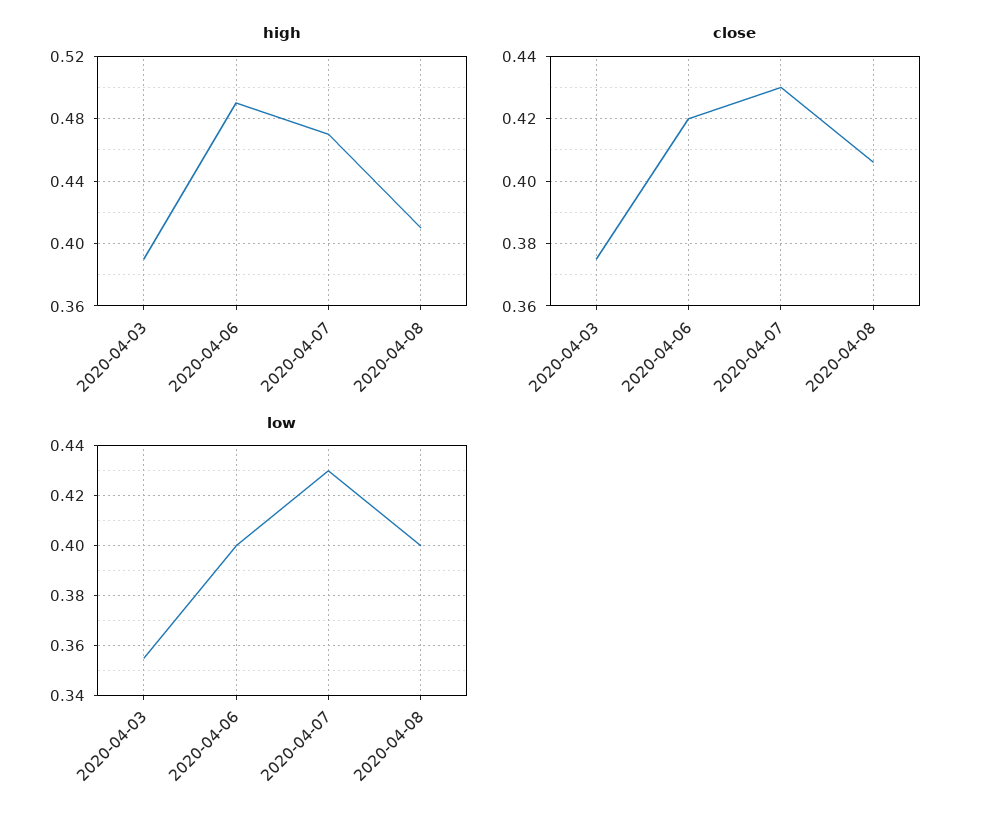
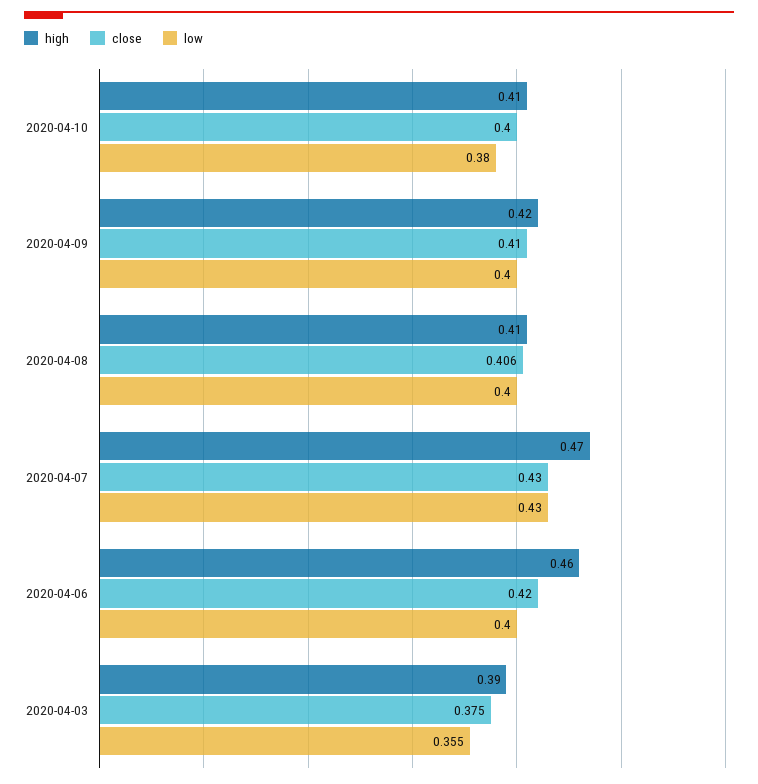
high, 2020-04-06: 0.49 -> 0.46
high, 2020-04-10: none -> 0.41
close, 2020-04-10: none -> 0.4
low, 2020-04-10: none -> 0.38
high, 2020-04-09: none -> 0.42
close, 2020-04-09: none -> 0.41
low, 2020-04-09: none -> 0.4

